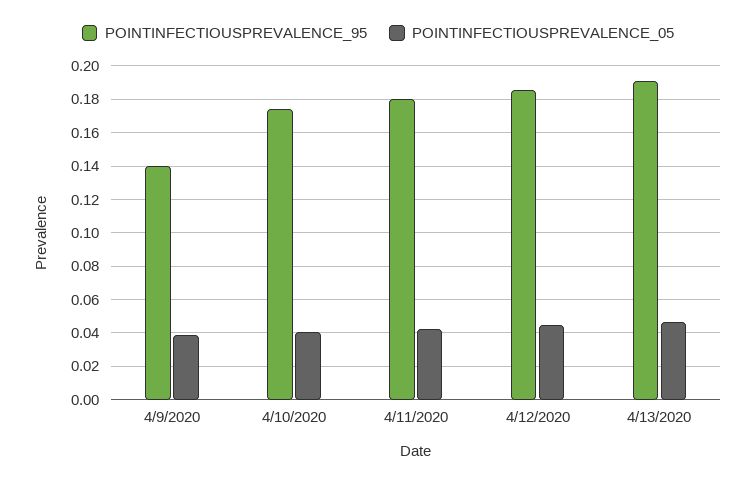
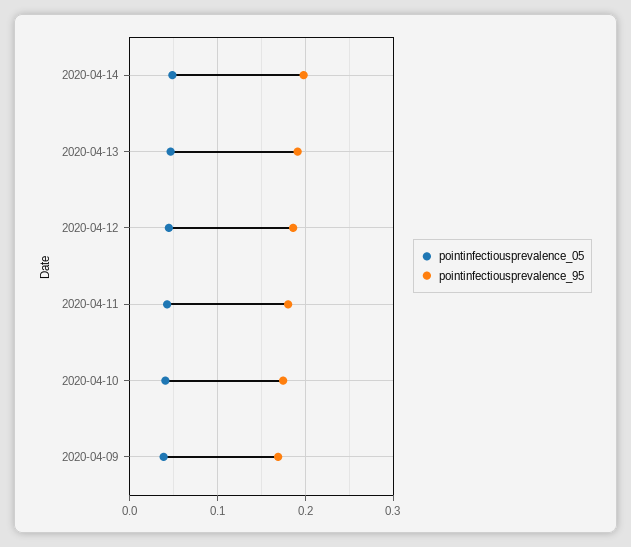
POINTINFECTIOUSPREVALENCE_95, 4/9/2020: 0.14 -> 0.17
POINTINFECTIOUSPREVALENCE_05, 2020-04-14: none -> 0.05
POINTINFECTIOUSPREVALENCE_95, 2020-04-14: none -> 0.2

